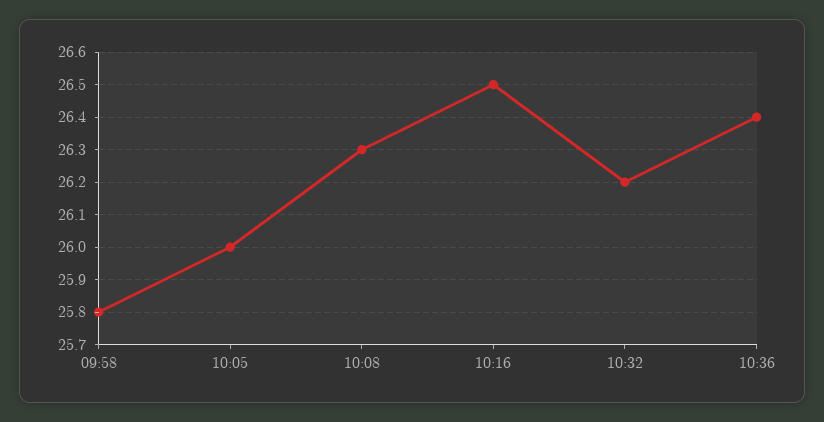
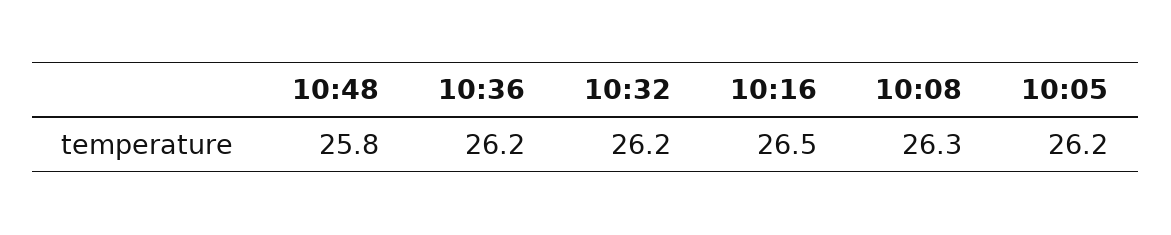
09:58: 25.8 -> none
10:05: 26 -> 26.2
10:36: 26.4 -> 26.2
10:48: none -> 25.8

